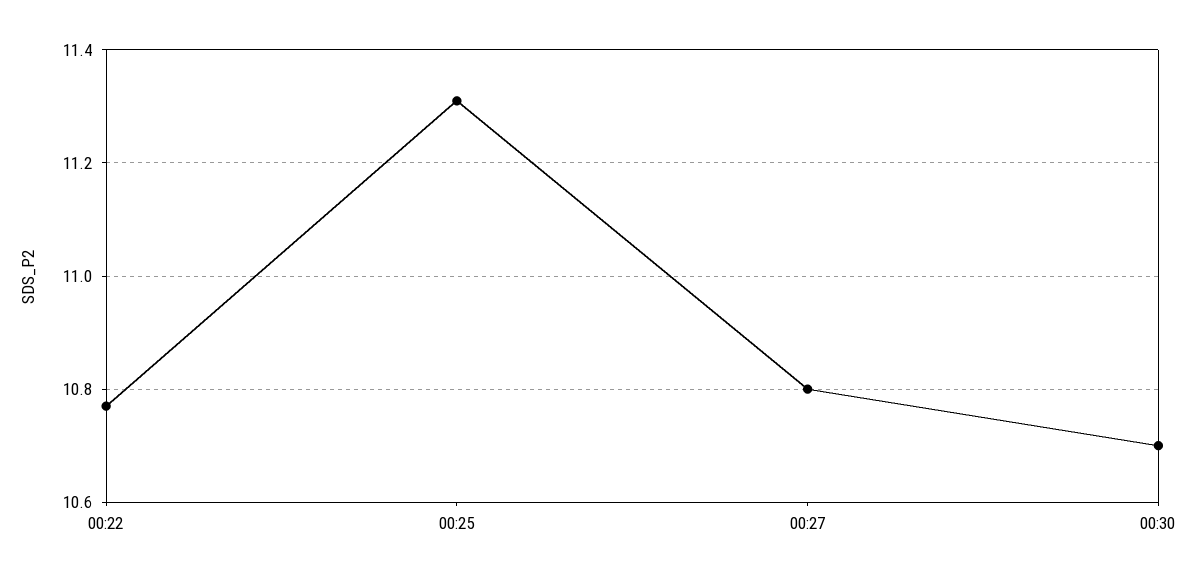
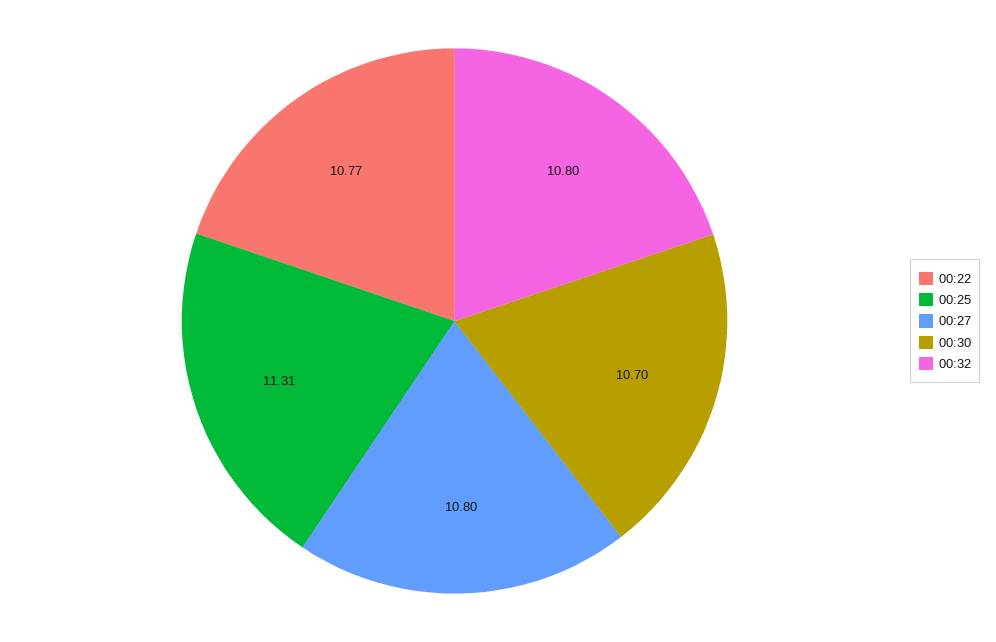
00:32: none -> 10.8

